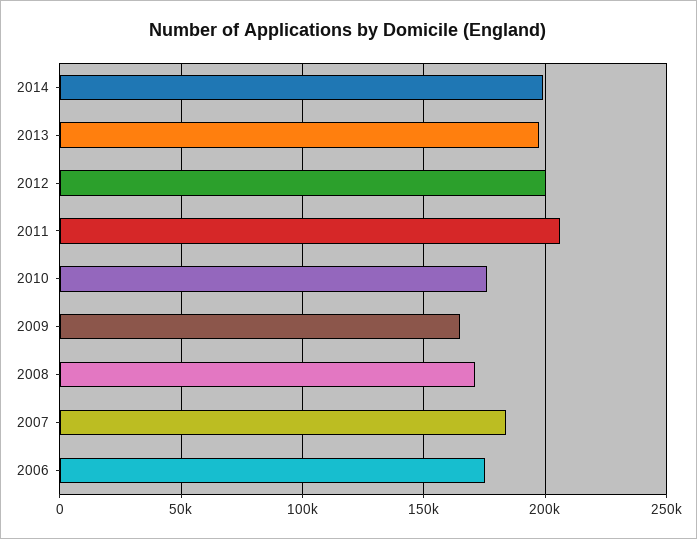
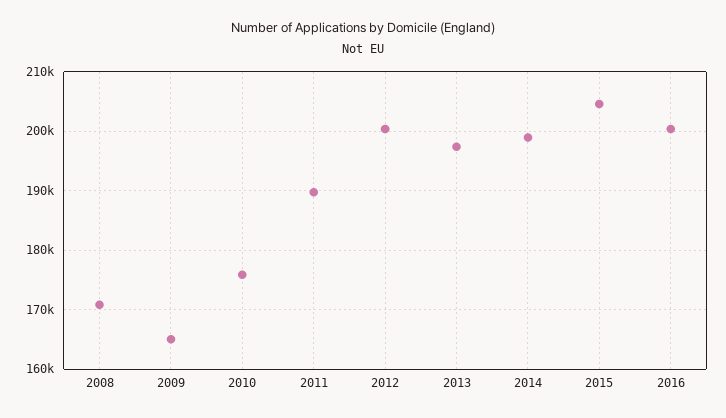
2011: 205000 -> 190000
2007: 185000 -> none
2006: 175000 -> none
2015: none -> 204000
2016: none -> 200000

